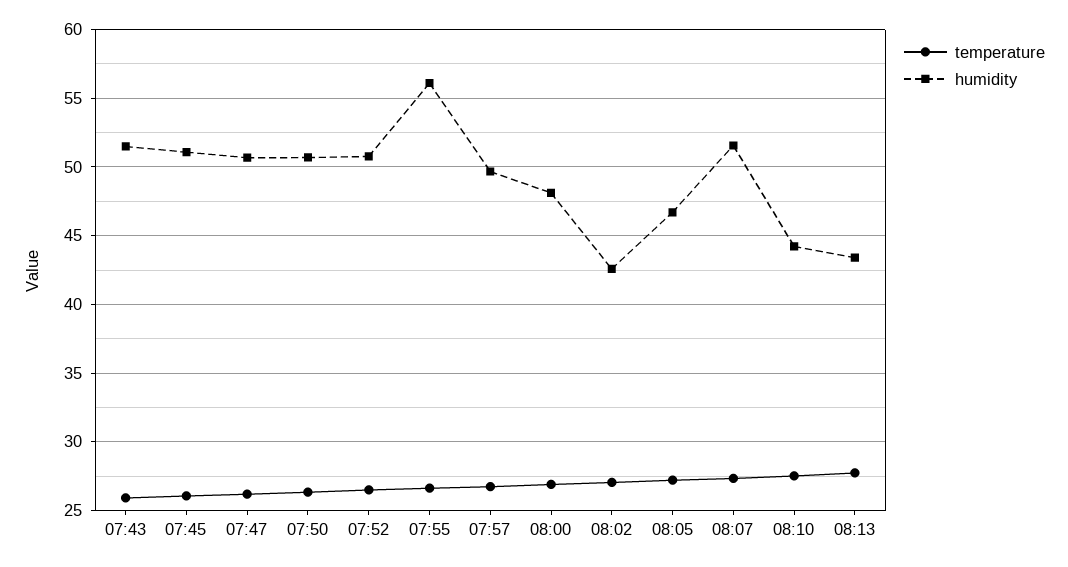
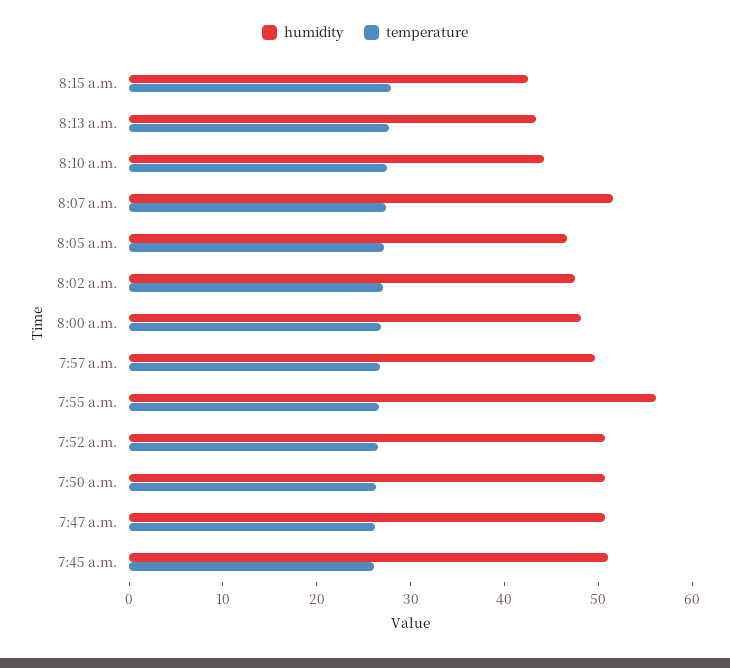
temperature, 07:43: 26 -> none
humidity, 07:43: 51.5 -> none
humidity, 08:02: 42.5 -> 48
humidity, 8:15 a.m.: none -> 42
temperature, 8:15 a.m.: none -> 28

